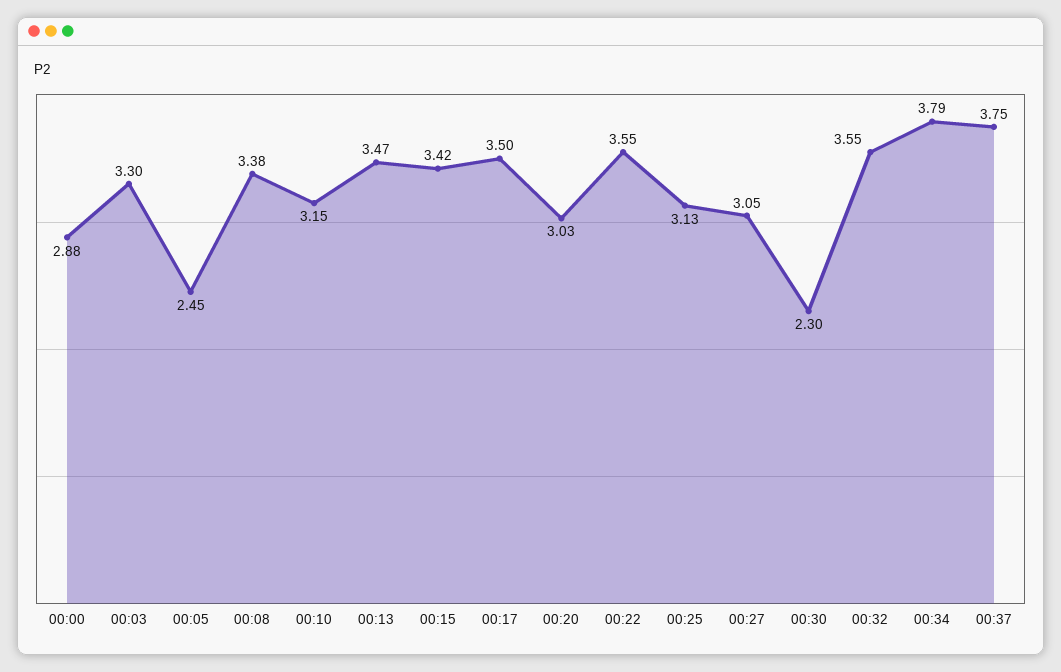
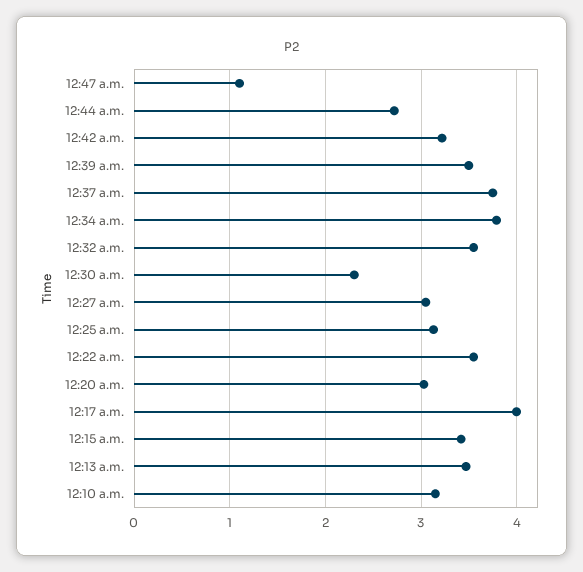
00:00: 2.88 -> none
00:03: 3.3 -> none
00:05: 2.45 -> none
00:08: 3.38 -> none
00:17: 3.5 -> 4
12:47 a.m.: none -> 1.1
12:44 a.m.: none -> 2.7
12:42 a.m.: none -> 3.2
12:39 a.m.: none -> 3.5

